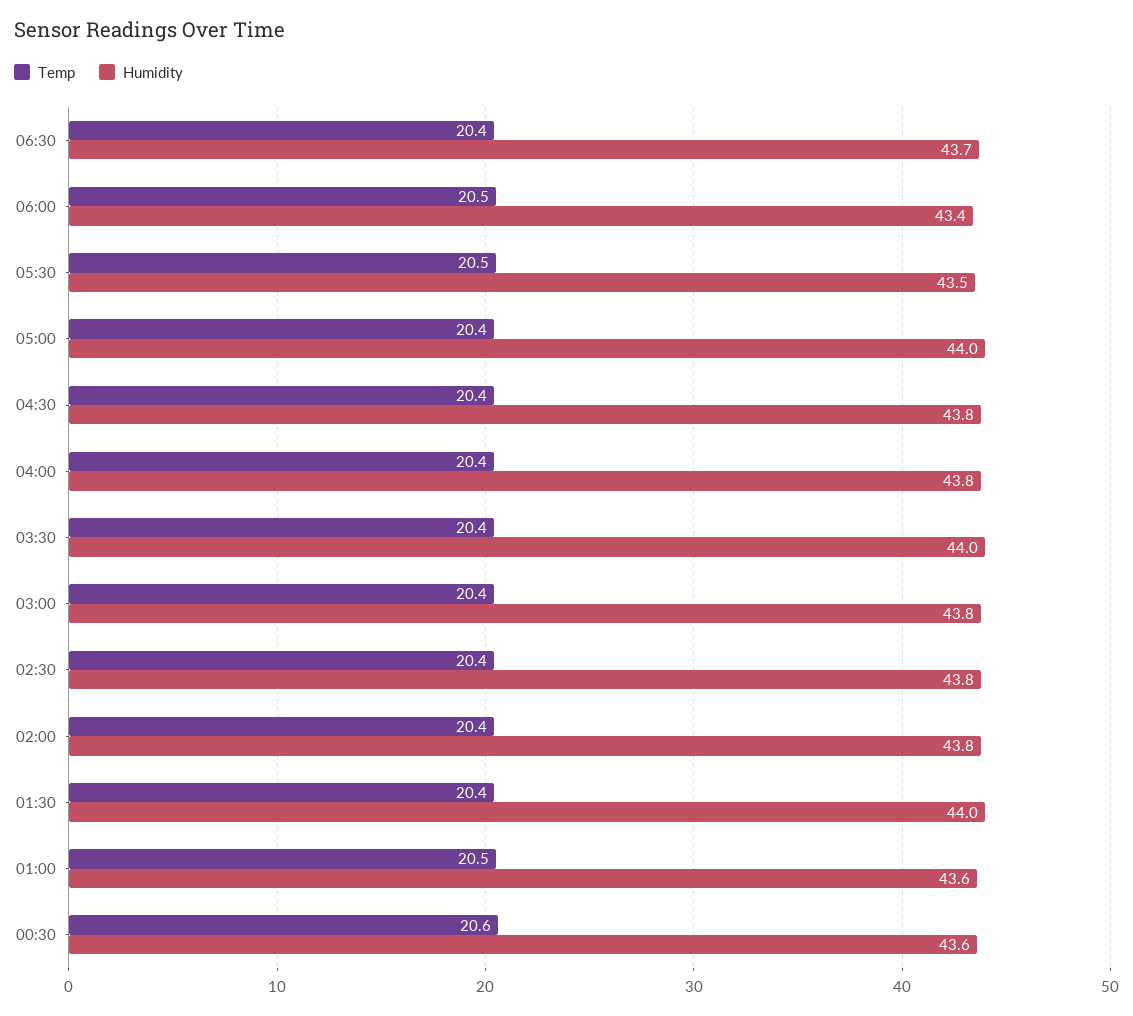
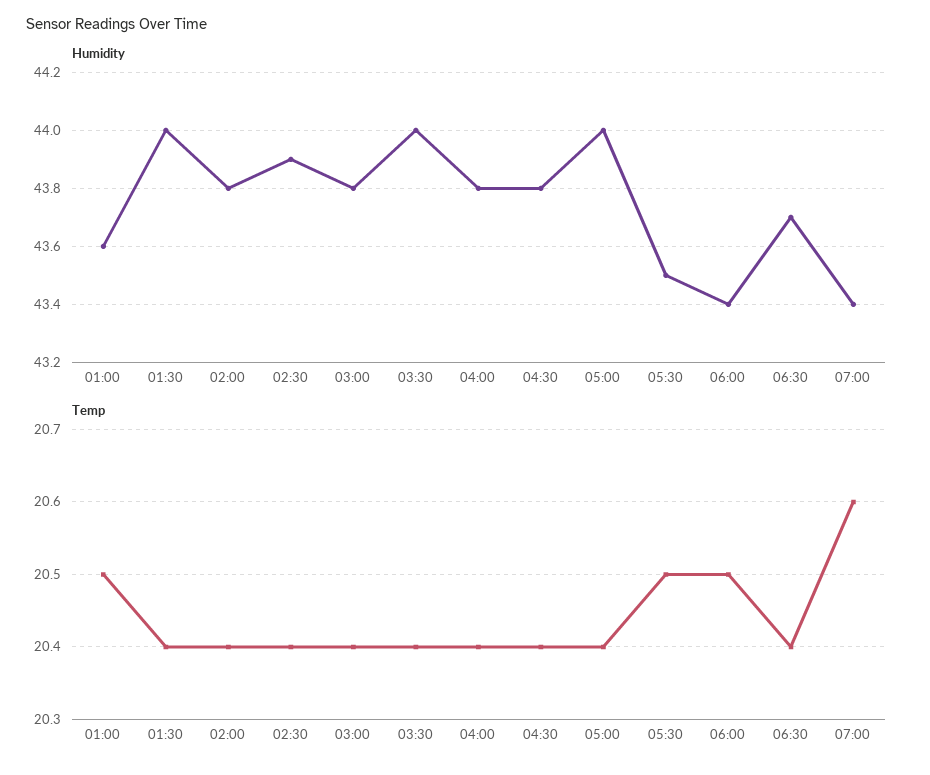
Humidity, 02:30: 43.8 -> 43.9
Temp, 00:30: 20.6 -> none
Humidity, 00:30: 43.6 -> none
Humidity, 07:00: none -> 43.4
Temp, 07:00: none -> 20.6

